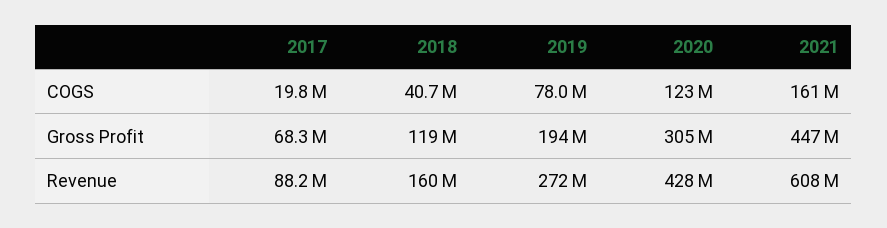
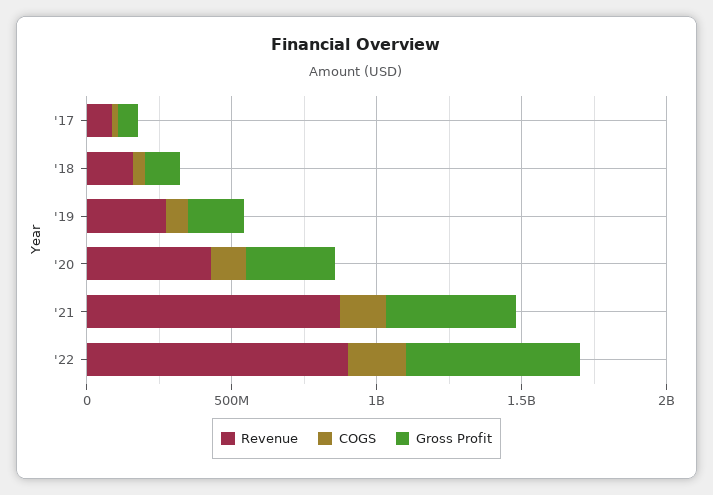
Revenue, 2021: 608000000 -> 900000000
Revenue, '22: none -> 900000000
COGS, '22: none -> 200000000
Gross Profit, '22: none -> 600000000

